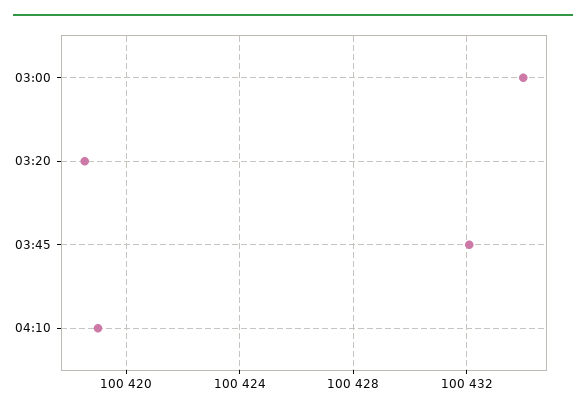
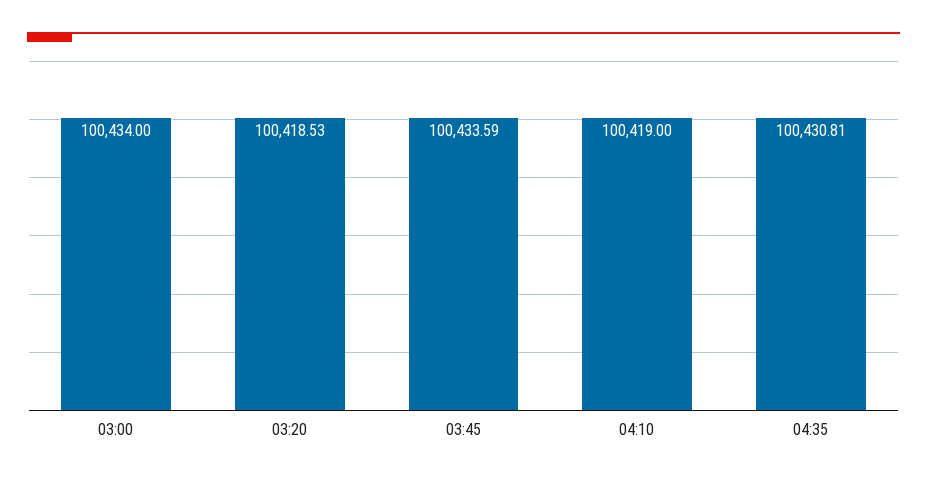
03:45: 100432 -> 100433.59
04:35: none -> 100430.81

